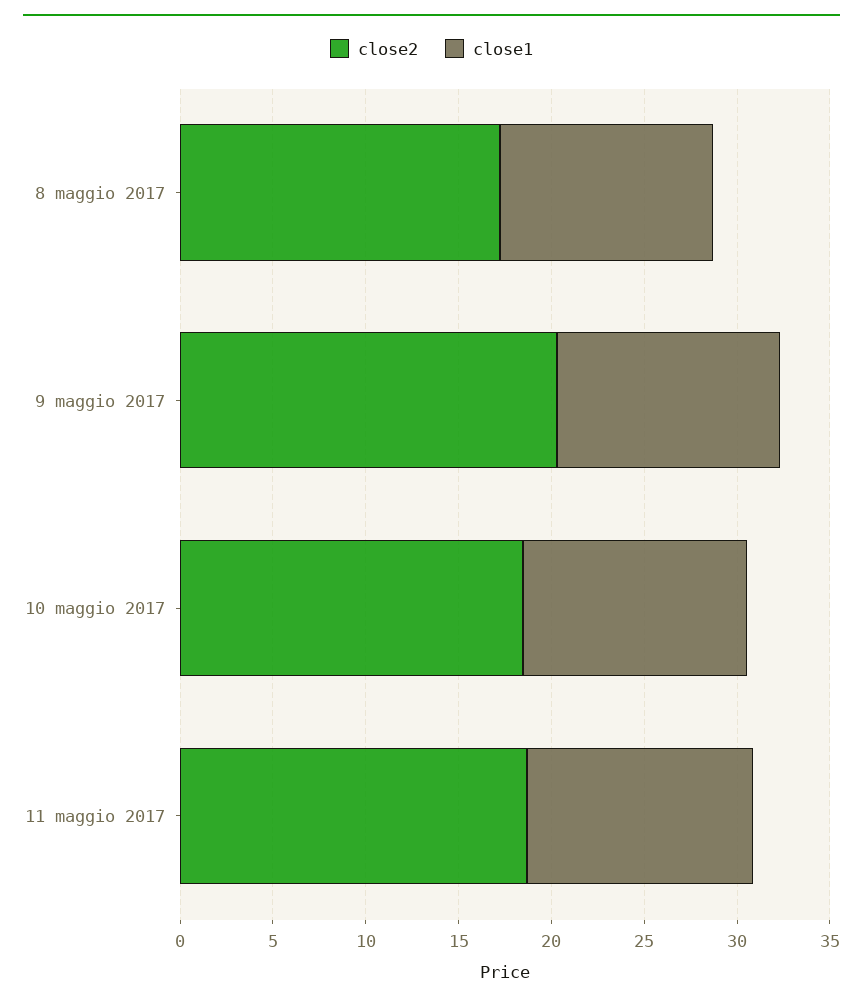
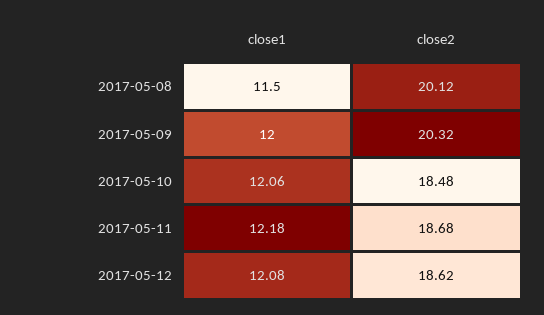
close2, 8 maggio 2017: 17 -> 20.12
close1, 2017-05-12: none -> 12.08
close2, 2017-05-12: none -> 18.62

